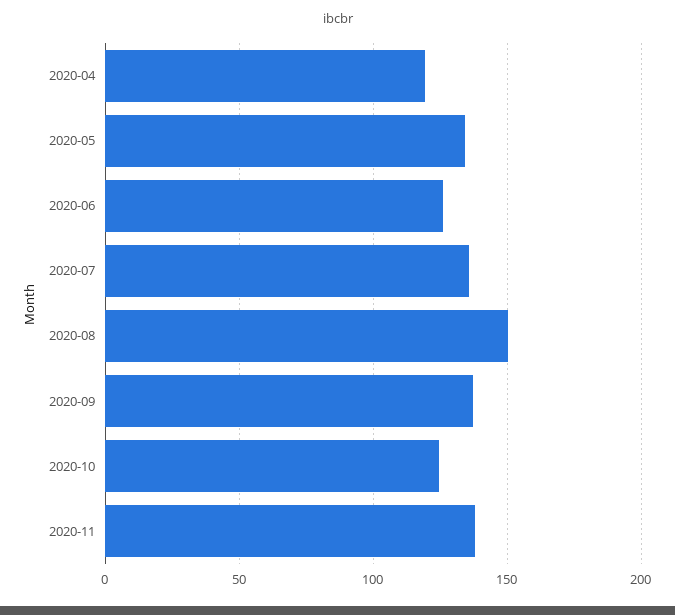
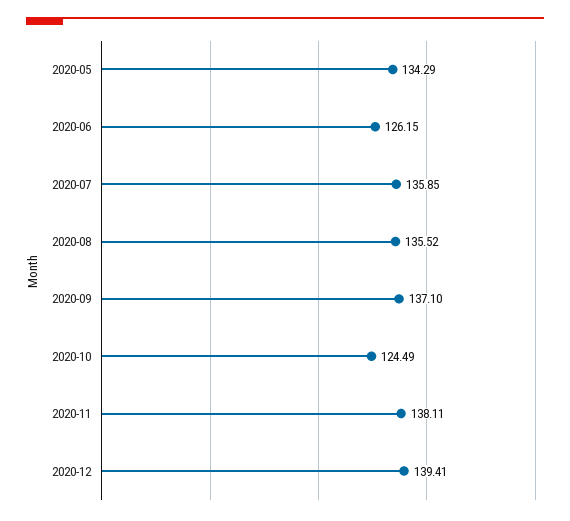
2020-04: 120 -> none
2020-08: 150 -> 135.52
2020-12: none -> 139.41

